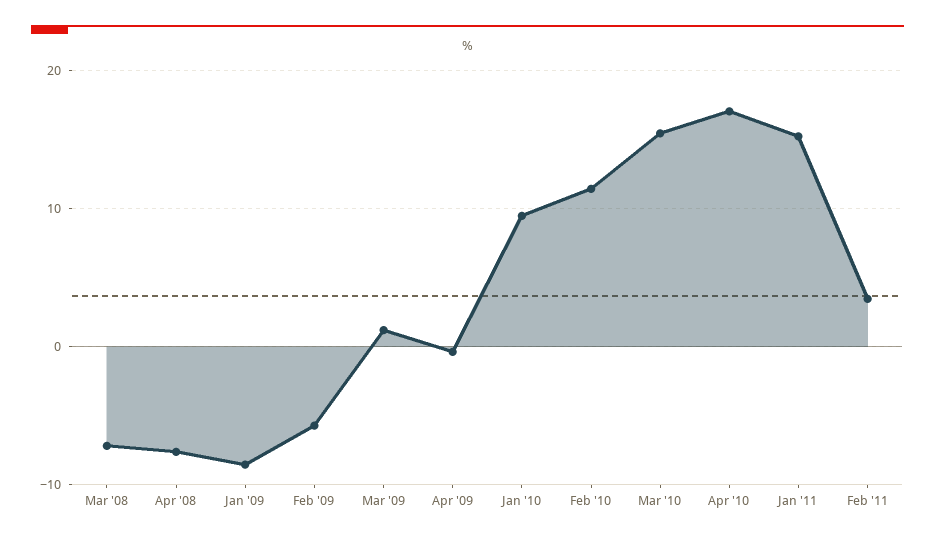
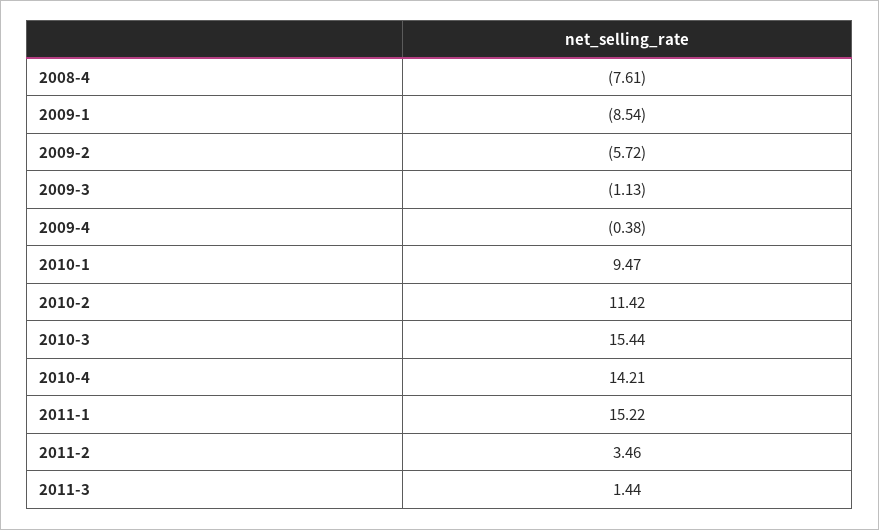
Mar '08: -7 -> none
Mar '09: 1 -> -1.13
Apr '10: 17 -> 14.21
2011-3: none -> 1.44

